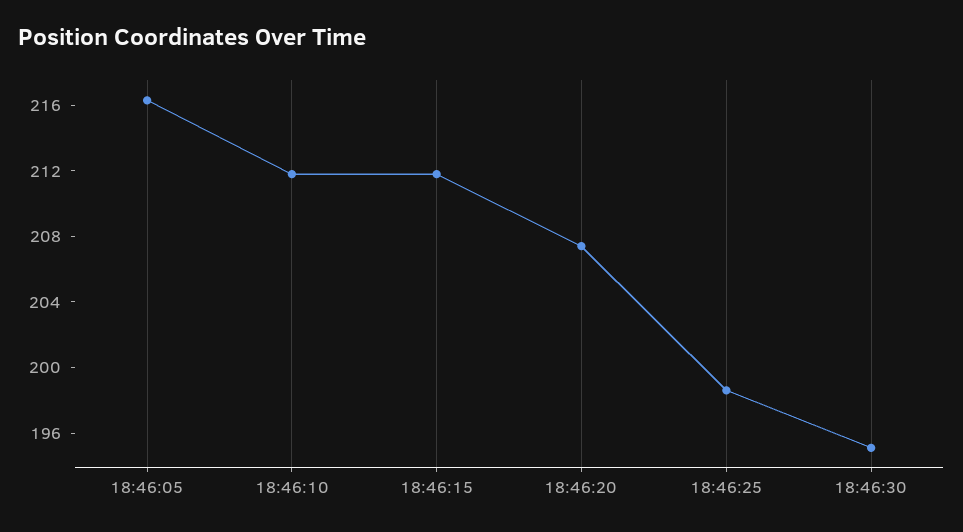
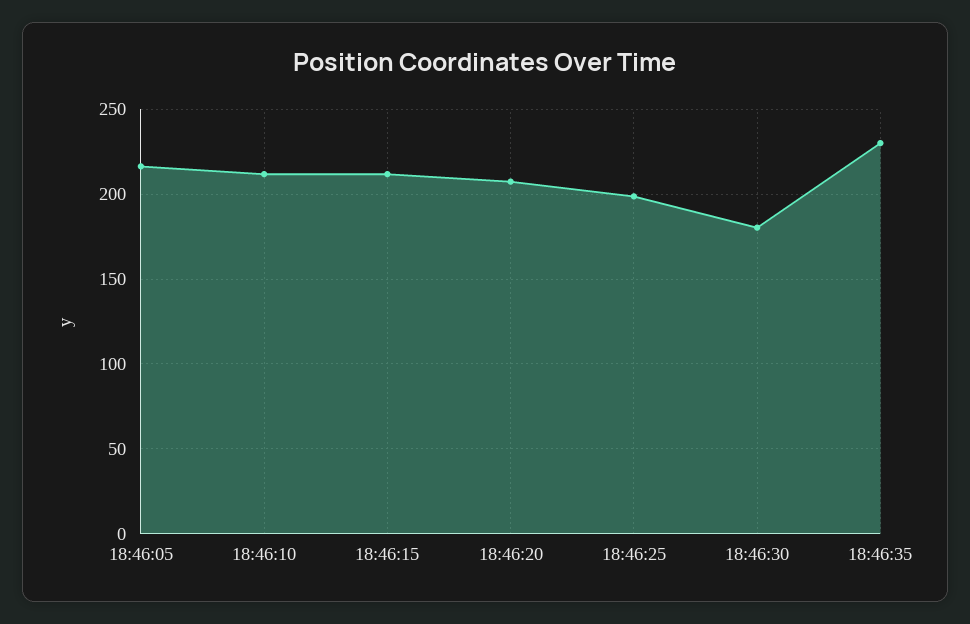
18:46:30: 195 -> 180
18:46:35: none -> 230

